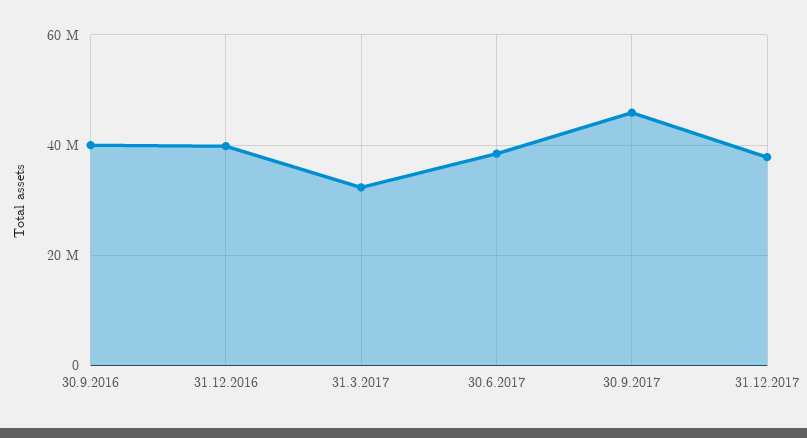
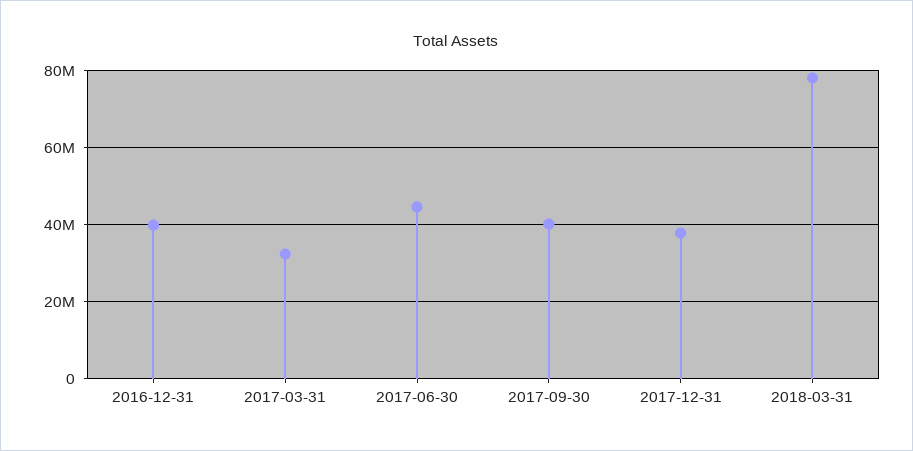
30.9.2016: 40000000 -> none
30.6.2017: 38000000 -> 44000000
30.9.2017: 46000000 -> 40000000
2018-03-31: none -> 78000000

